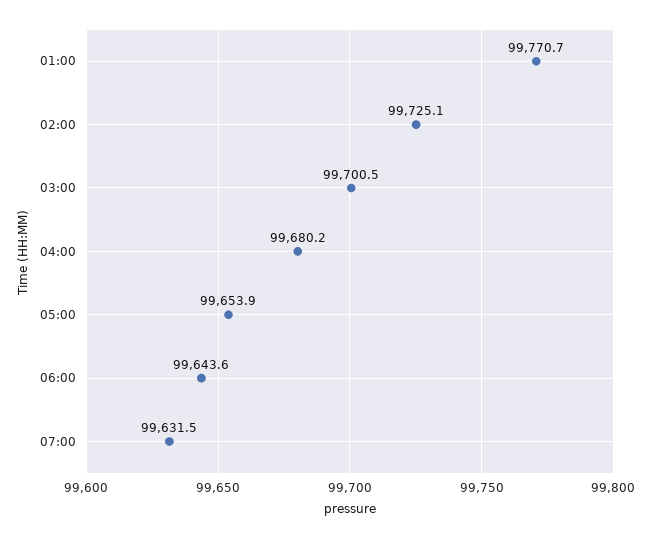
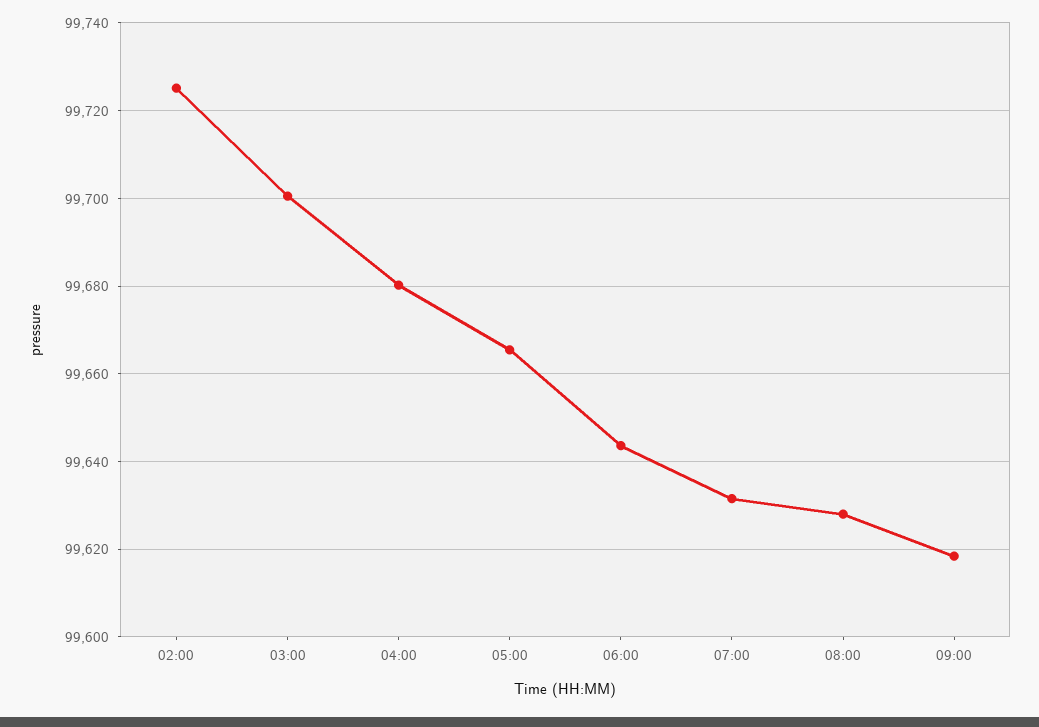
01:00: 99770.7 -> none
05:00: 99653.9 -> 99666
08:00: none -> 99628
09:00: none -> 99618

